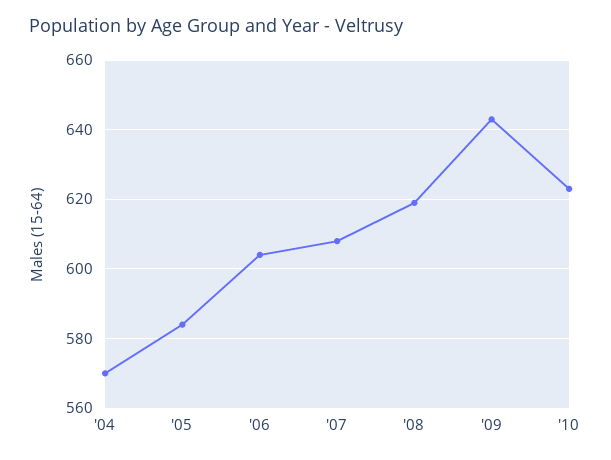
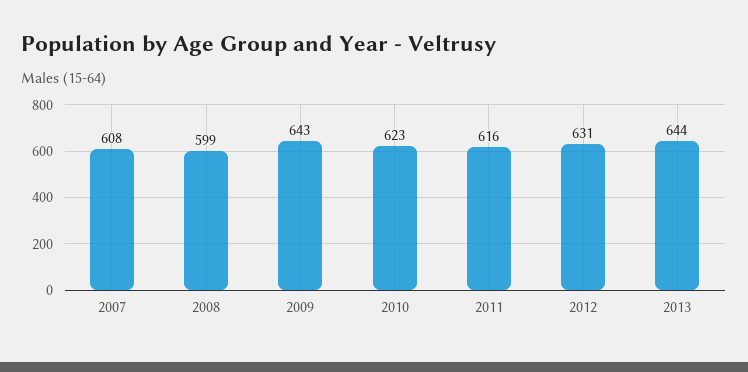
'04: 570 -> none
'05: 585 -> none
'06: 605 -> none
'08: 620 -> 599
2011: none -> 616
2012: none -> 631
2013: none -> 644

